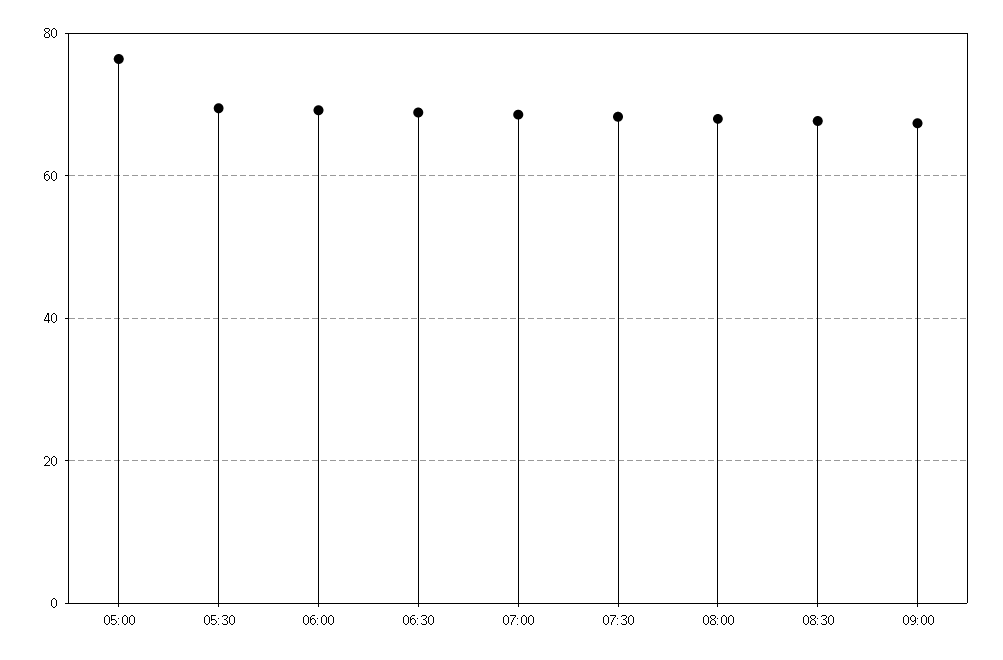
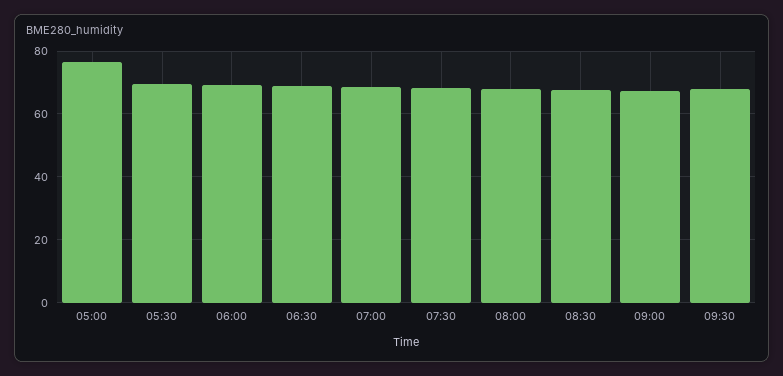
09:30: none -> 68

